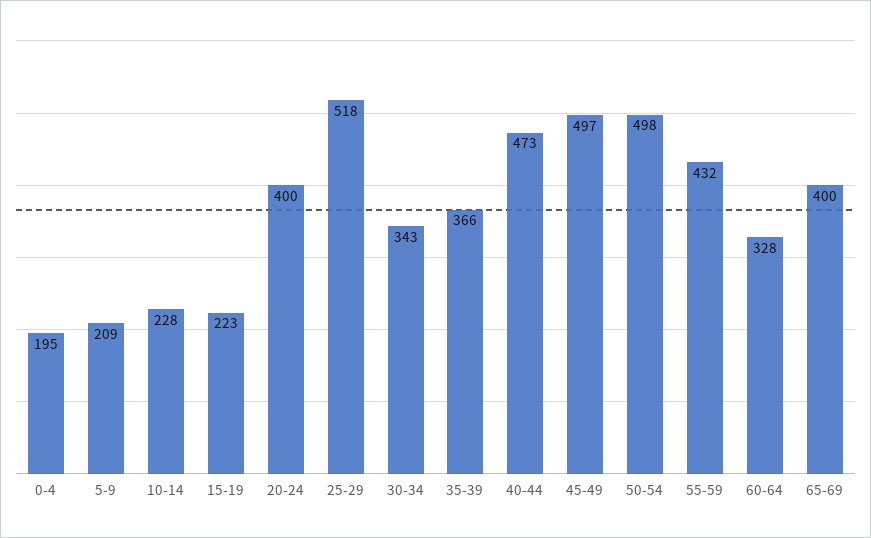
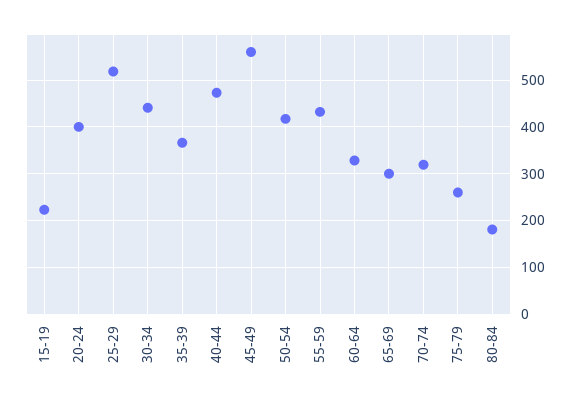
0-4: 195 -> none
5-9: 209 -> none
10-14: 228 -> none
30-34: 343 -> 440
45-49: 497 -> 560
50-54: 498 -> 420
65-69: 400 -> 300
70-74: none -> 320
75-79: none -> 260
80-84: none -> 180

